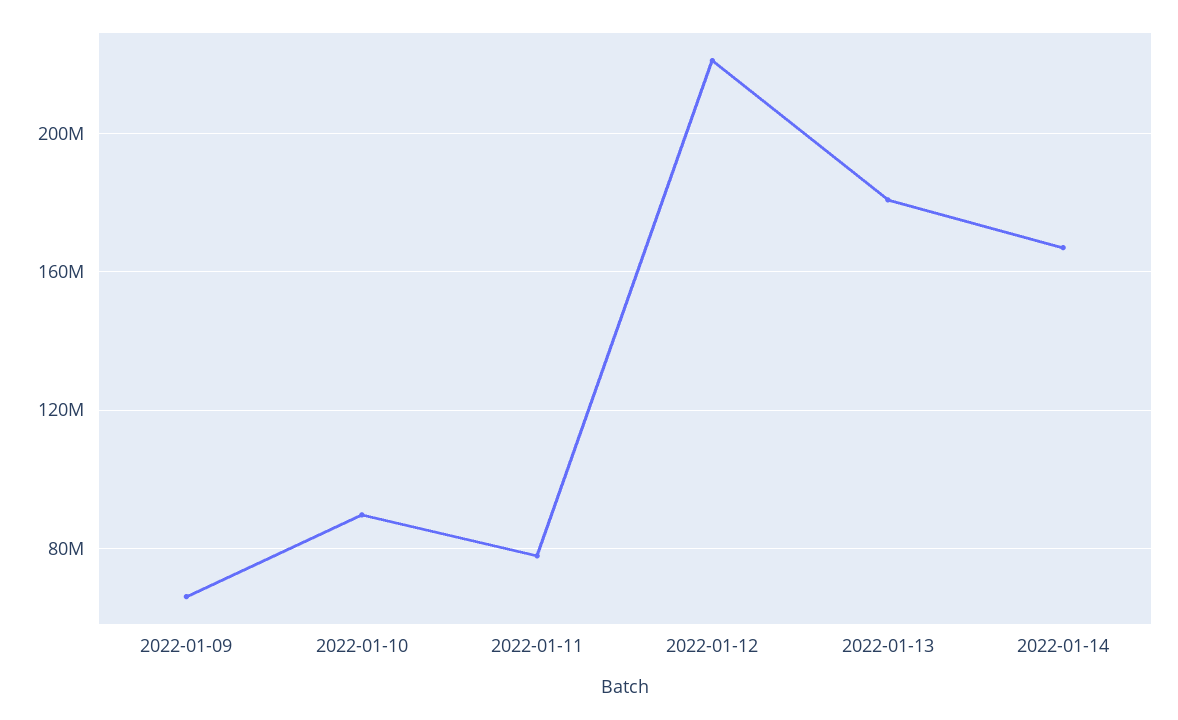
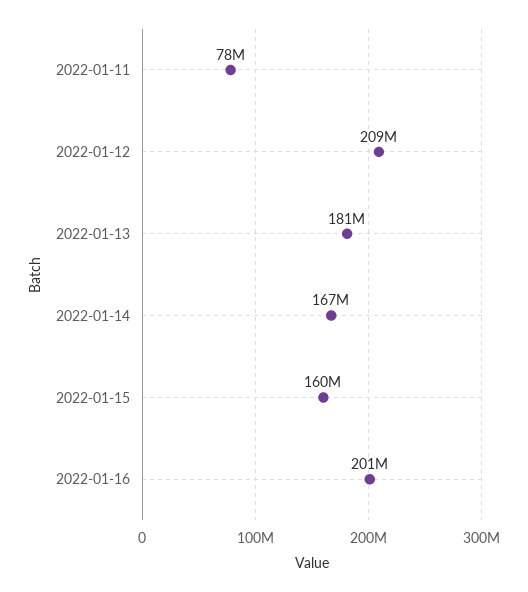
2022-01-09: 65000000 -> none
2022-01-10: 90000000 -> none
2022-01-12: 220000000 -> 209000000
2022-01-15: none -> 160000000
2022-01-16: none -> 201000000

